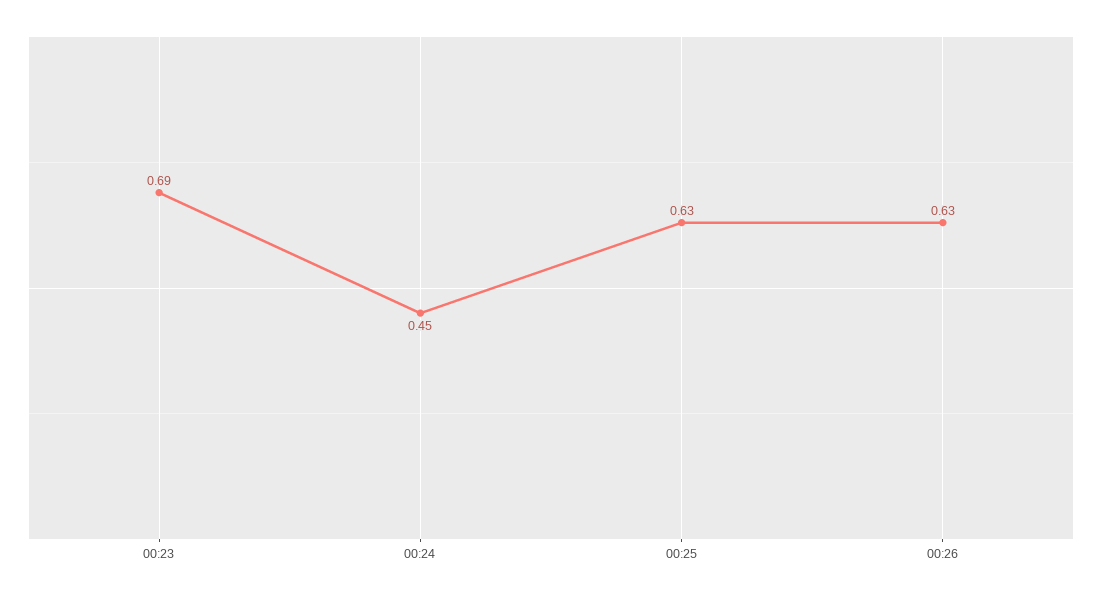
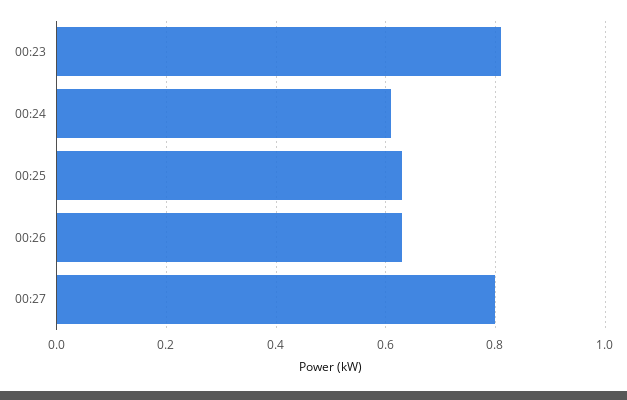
00:23: 0.69 -> 0.8
00:24: 0.45 -> 0.6
00:27: none -> 0.8

